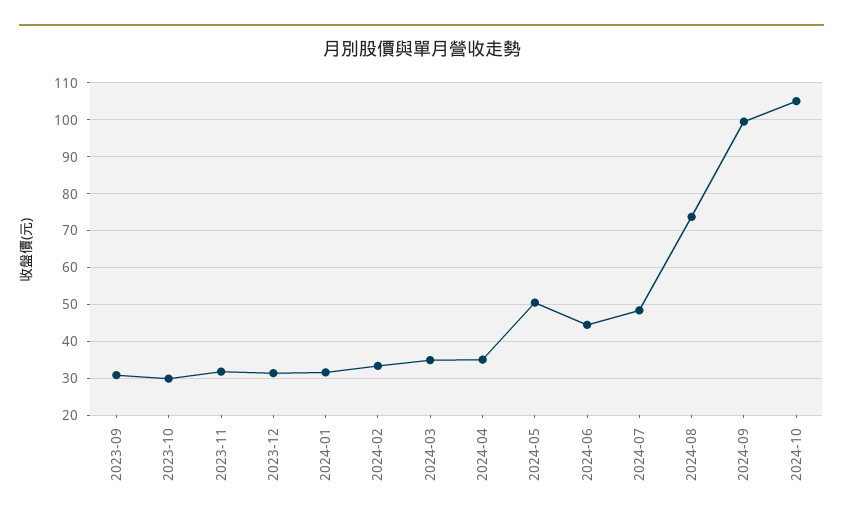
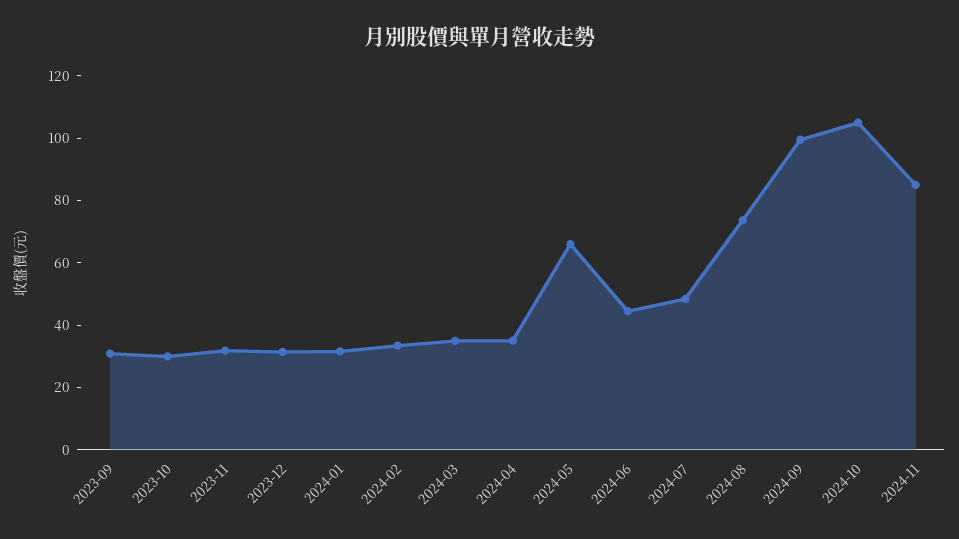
2024-05: 50 -> 65
2024-11: none -> 85

